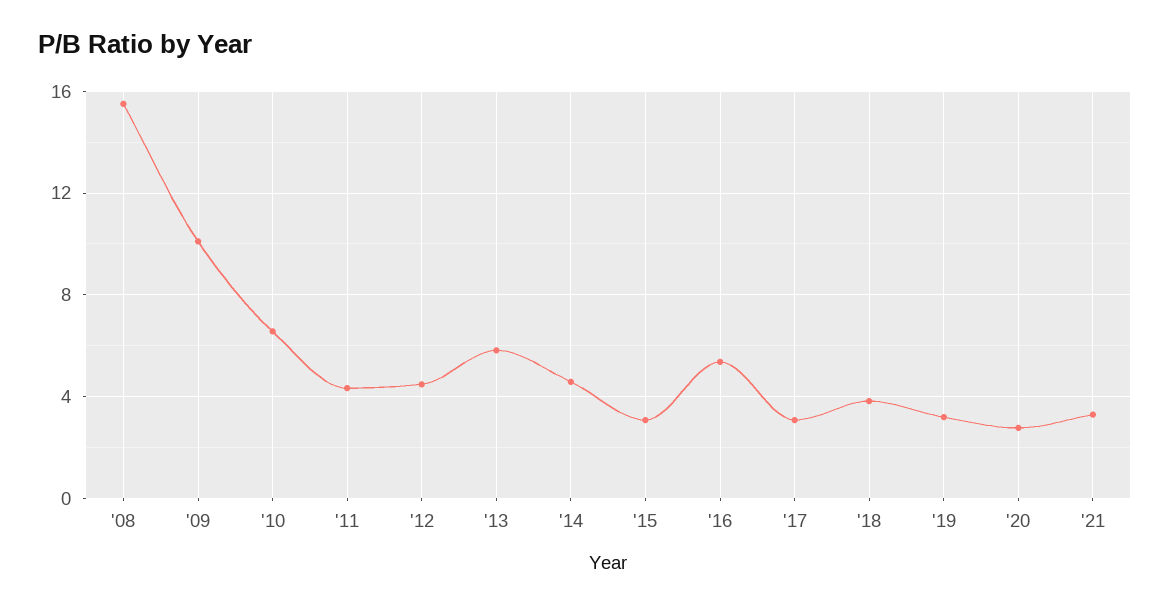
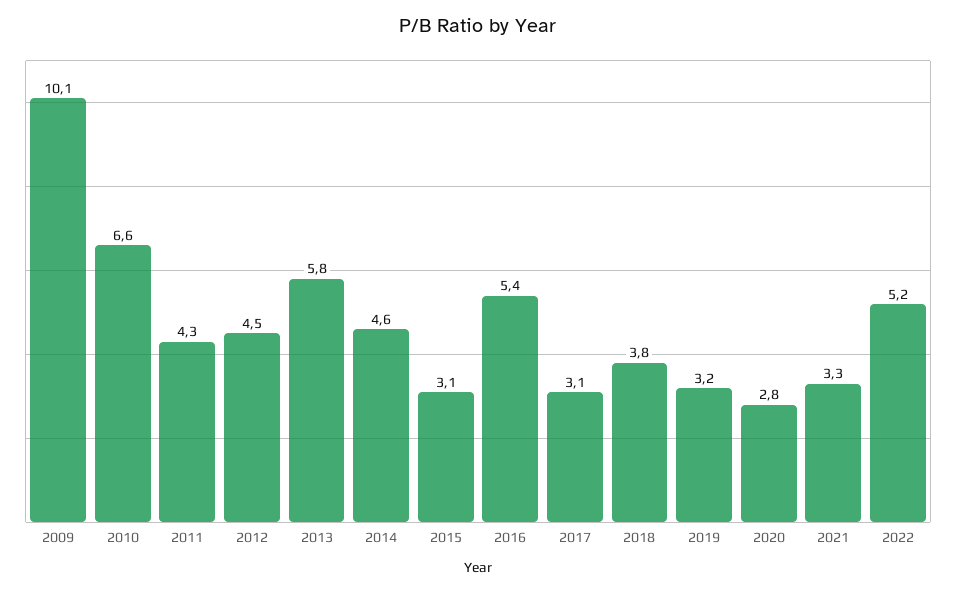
'08: 15.5 -> none
2022: none -> 5.2

